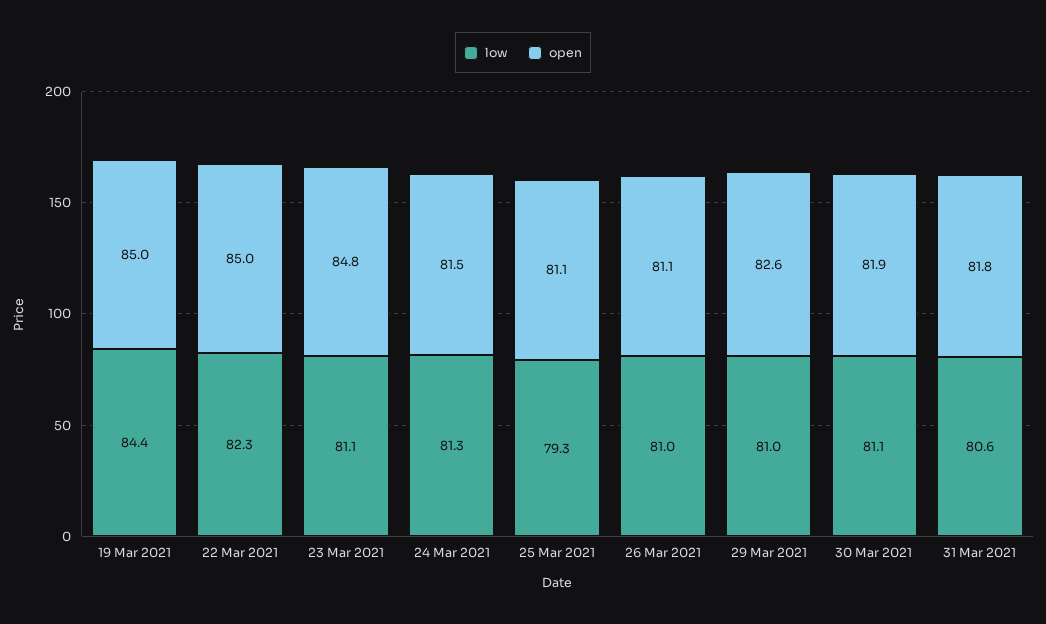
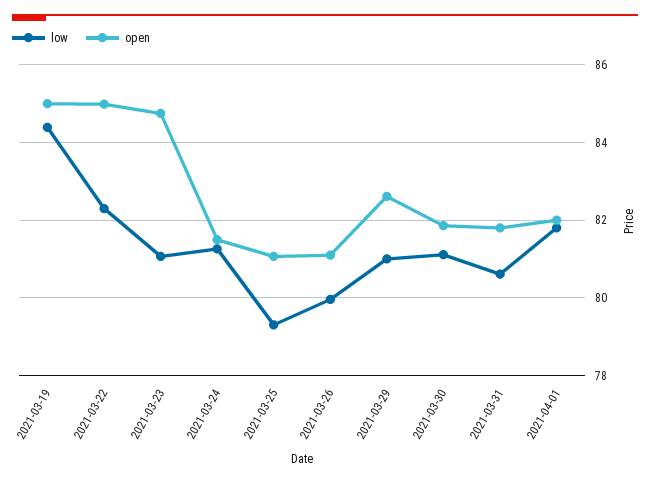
low, 26 Mar 2021: 81 -> 80
low, 2021-04-01: none -> 81.8
open, 2021-04-01: none -> 82

